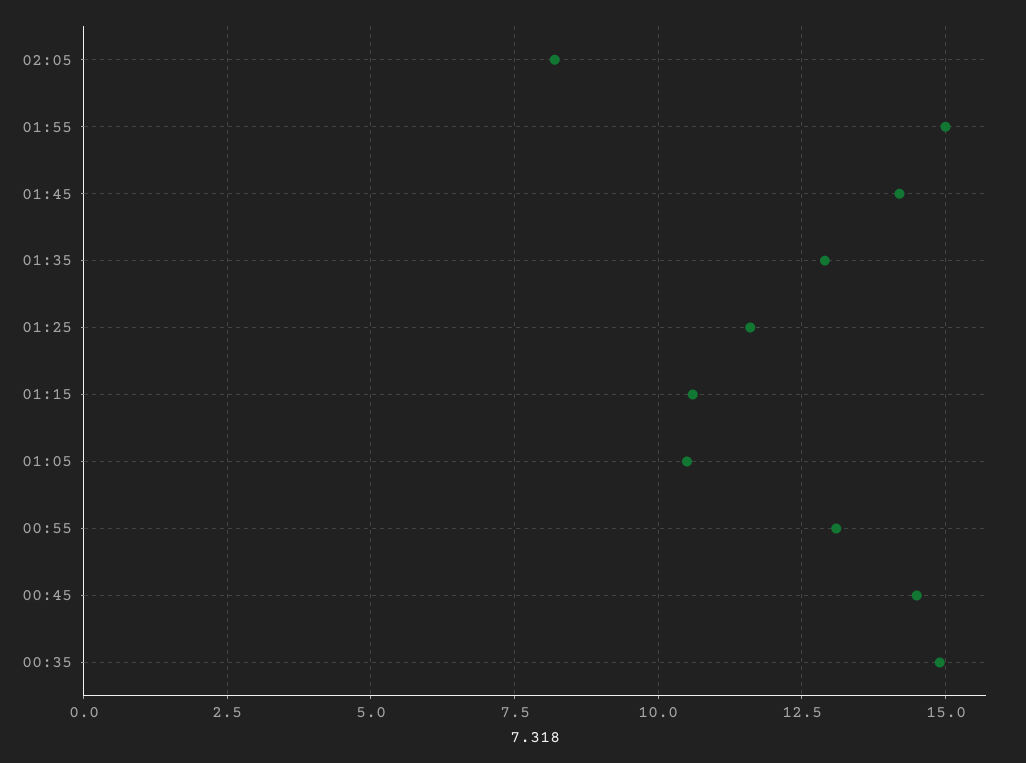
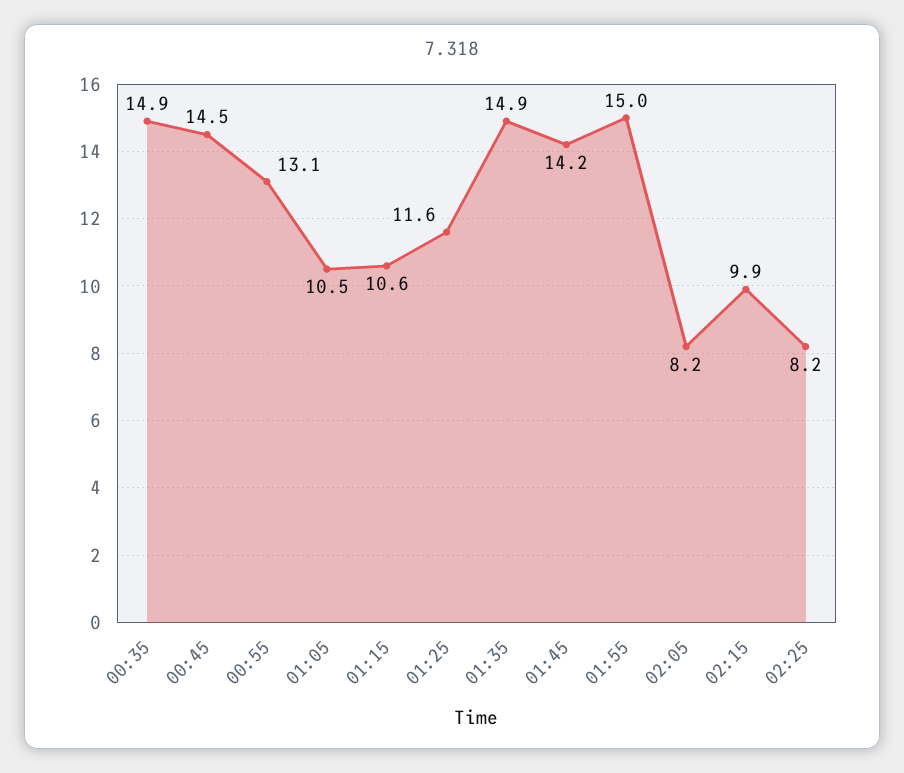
01:35: 13 -> 14.9
02:15: none -> 9.9
02:25: none -> 8.2

